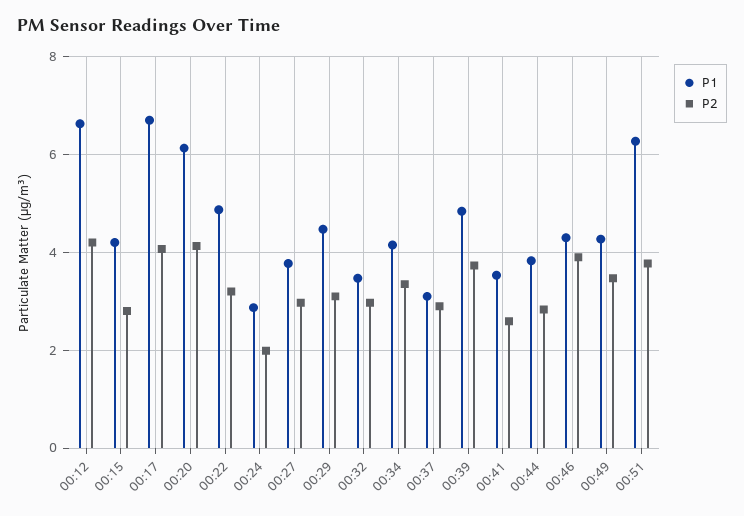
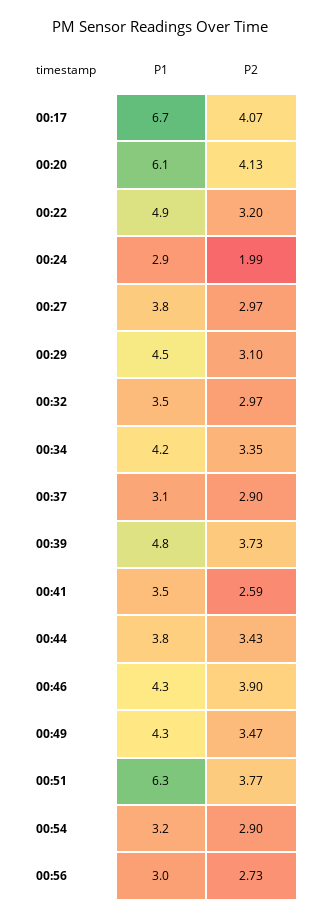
P1, 00:12: 6.6 -> none
P2, 00:12: 4.2 -> none
P1, 00:15: 4.2 -> none
P2, 00:15: 2.8 -> none
P2, 00:44: 2.8 -> 3.43
P1, 00:54: none -> 3.2
P2, 00:54: none -> 2.9
P1, 00:56: none -> 3
P2, 00:56: none -> 2.73

